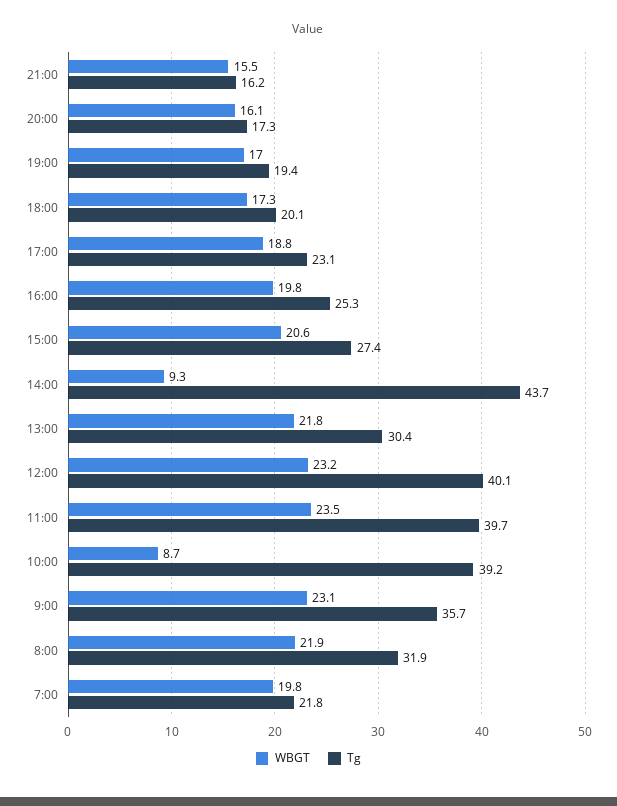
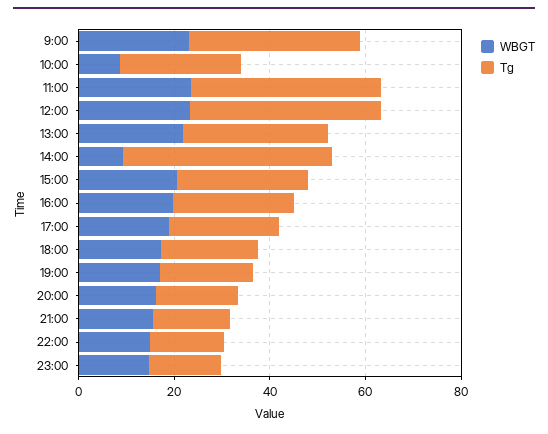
Tg, 10:00: 39.2 -> 25
WBGT, 8:00: 21.9 -> none
Tg, 8:00: 31.9 -> none
WBGT, 7:00: 19.8 -> none
Tg, 7:00: 21.8 -> none
WBGT, 22:00: none -> 15
Tg, 22:00: none -> 15
WBGT, 23:00: none -> 15
Tg, 23:00: none -> 15

